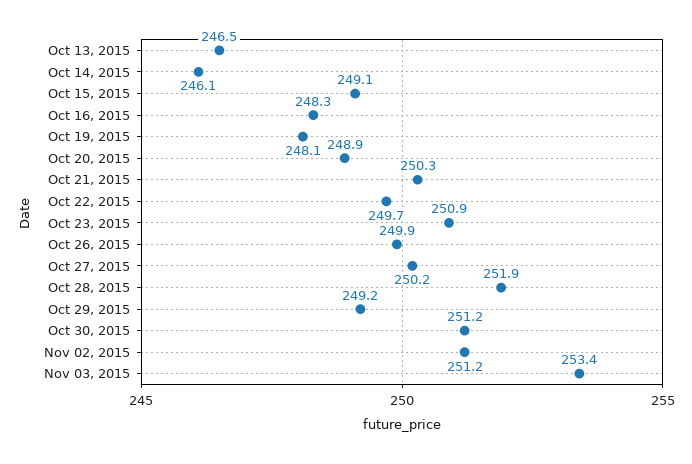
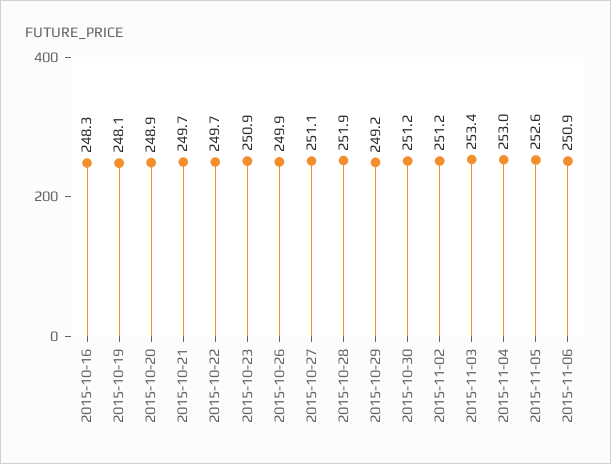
Oct 13, 2015: 246.5 -> none
Oct 14, 2015: 246.1 -> none
Oct 15, 2015: 249.1 -> none
Oct 21, 2015: 250.3 -> 249.7
Oct 27, 2015: 250.2 -> 251.1
2015-11-04: none -> 253
2015-11-05: none -> 252.6
2015-11-06: none -> 250.9

